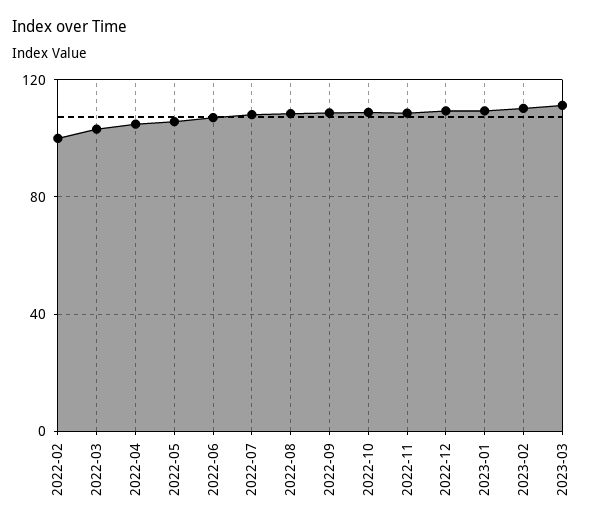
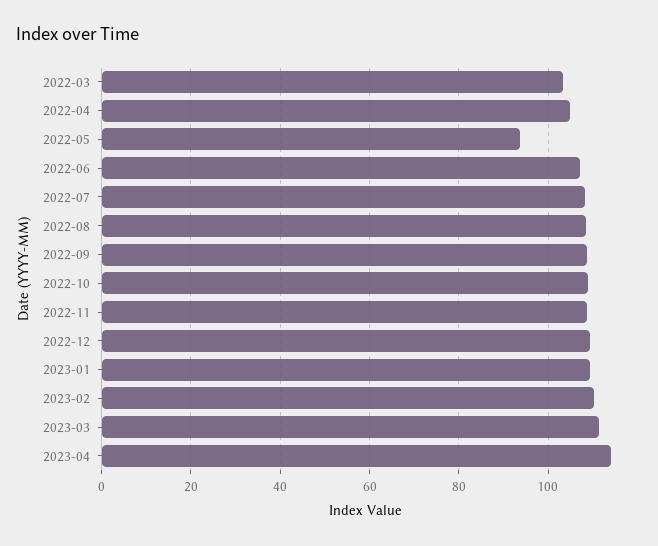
2022-02: 100 -> none
2022-05: 105 -> 94
2023-04: none -> 114

